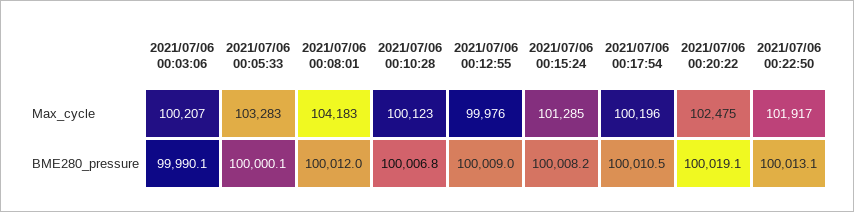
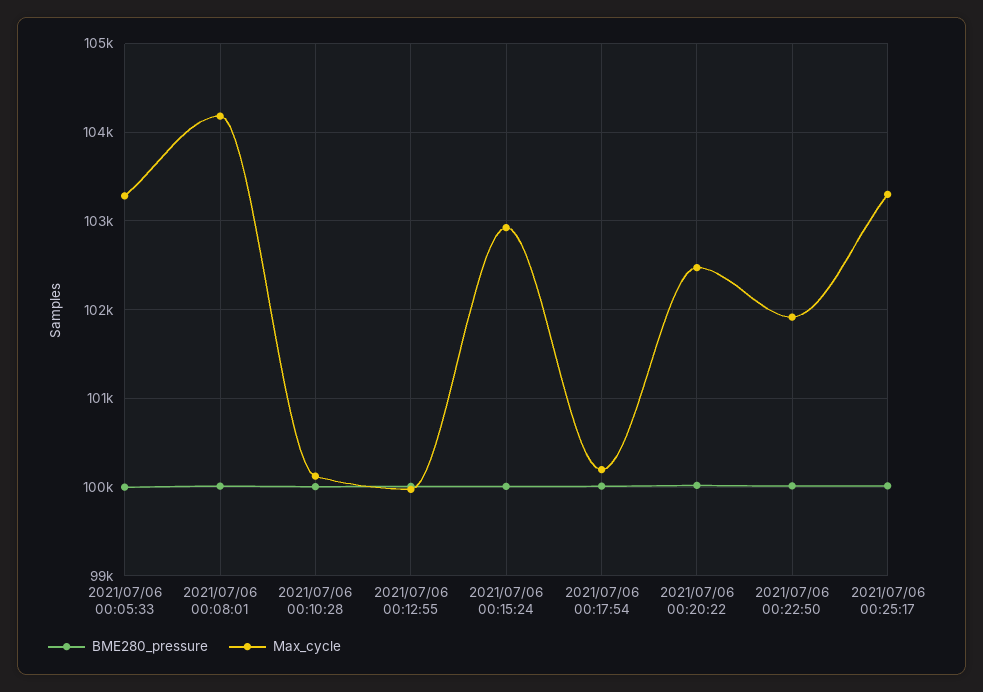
Max_cycle, 2021/07/06 00:03:06: 100207 -> none
Max_cycle, 2021/07/06 00:15:24: 101285 -> 102900
BME280_pressure, 2021/07/06 00:03:06: 99990.1 -> none
BME280_pressure, 2021/07/06 00:25:17: none -> 100000
Max_cycle, 2021/07/06 00:25:17: none -> 103300

